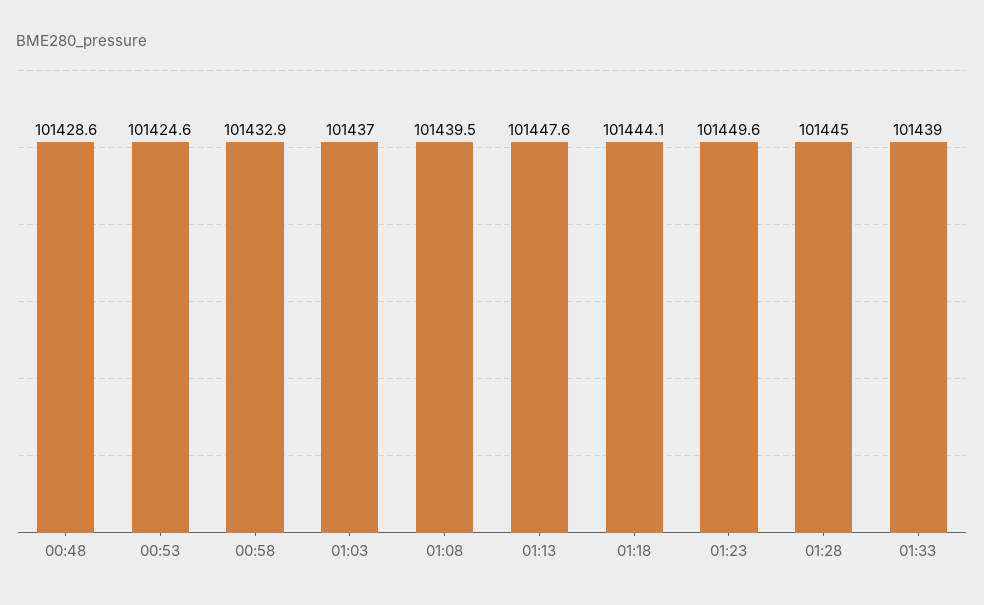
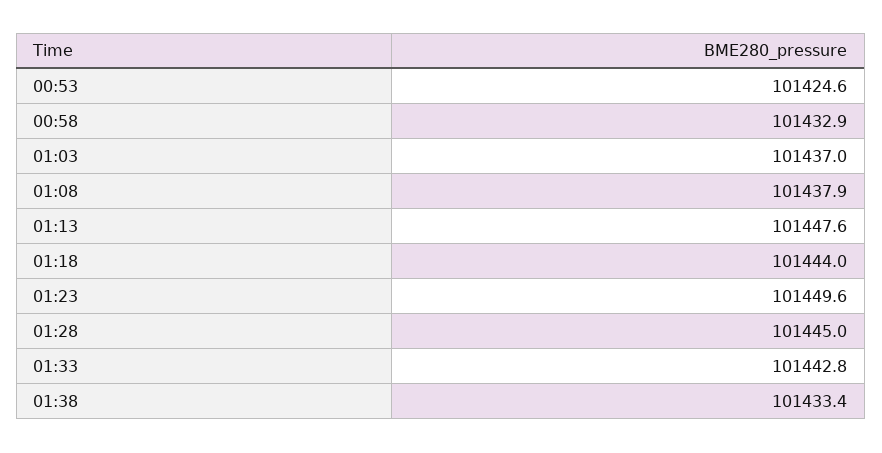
00:48: 101428.6 -> none
01:08: 101439.5 -> 101437.9
01:18: 101444.1 -> 101444
01:33: 101439 -> 101442.8
01:38: none -> 101433.4

